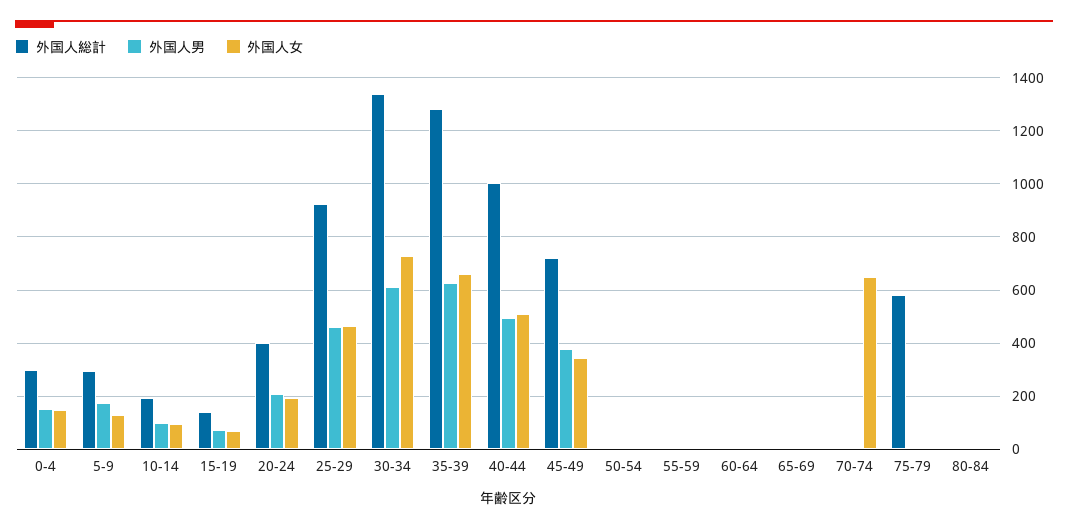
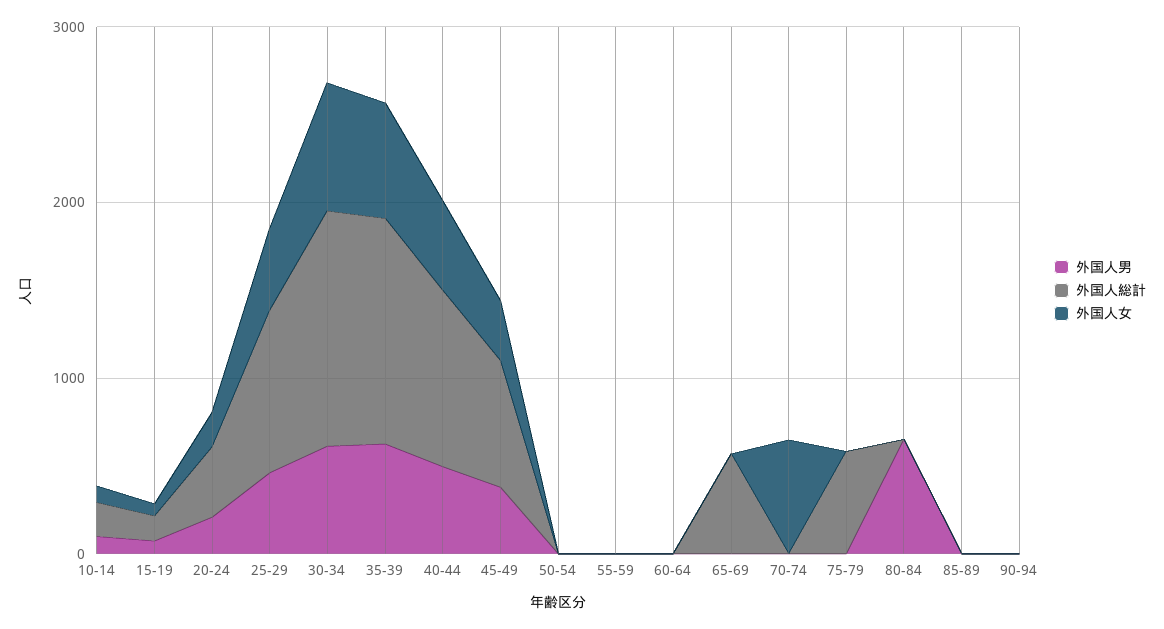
外国人総計, 0-4: 300 -> none
外国人男, 0-4: 150 -> none
外国人女, 0-4: 150 -> none
外国人総計, 5-9: 300 -> none
外国人男, 5-9: 175 -> none
外国人女, 5-9: 125 -> none
外国人総計, 65-69: 0 -> 600
外国人男, 80-84: 0 -> 600
外国人男, 85-89: none -> 0
外国人総計, 85-89: none -> 0
外国人女, 85-89: none -> 0
外国人男, 90-94: none -> 0
外国人総計, 90-94: none -> 0
外国人女, 90-94: none -> 0

